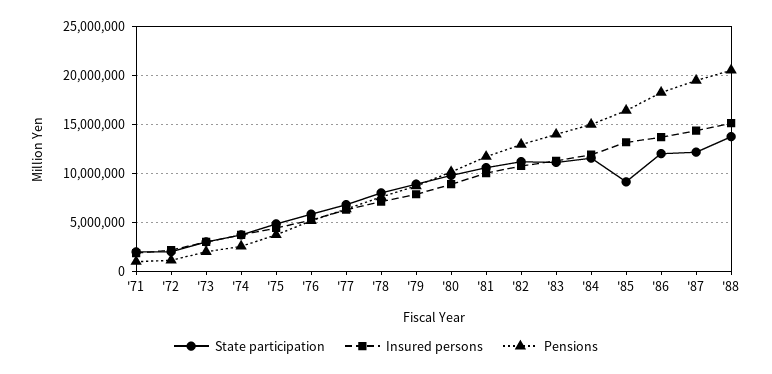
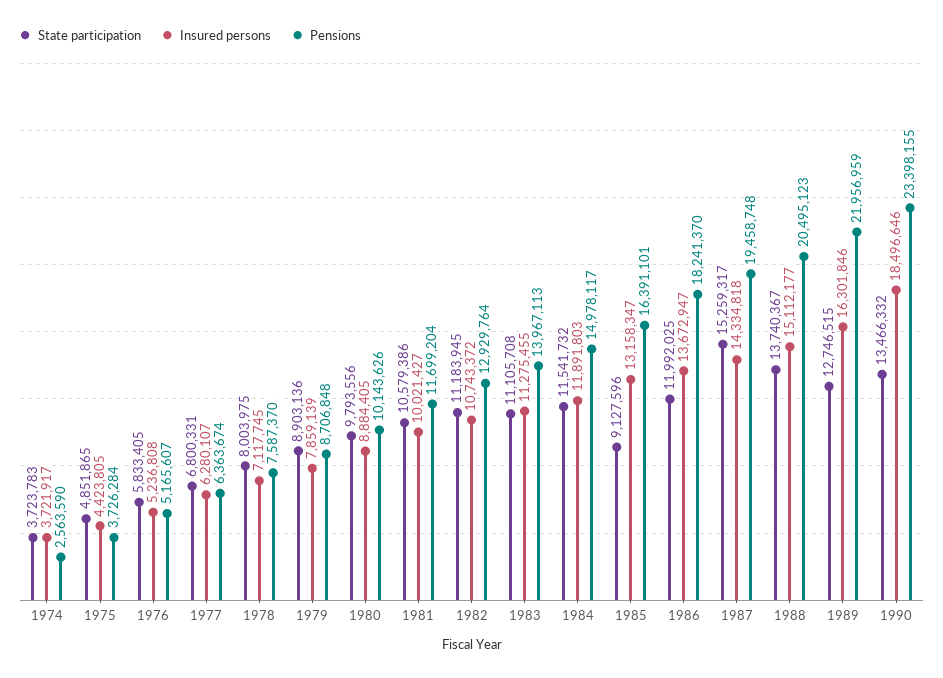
State participation, '71: 2000000 -> none
Insured persons, '71: 2000000 -> none
Pensions, '71: 1000000 -> none
State participation, '72: 2000000 -> none
Insured persons, '72: 2000000 -> none
Pensions, '72: 1000000 -> none
State participation, '73: 3000000 -> none
Insured persons, '73: 3000000 -> none
Pensions, '73: 2000000 -> none
State participation, '87: 12000000 -> 15259317
State participation, 1989: none -> 12746515
Insured persons, 1989: none -> 16301846
Pensions, 1989: none -> 21956959
State participation, 1990: none -> 13466332
Insured persons, 1990: none -> 18496646
Pensions, 1990: none -> 23398155

